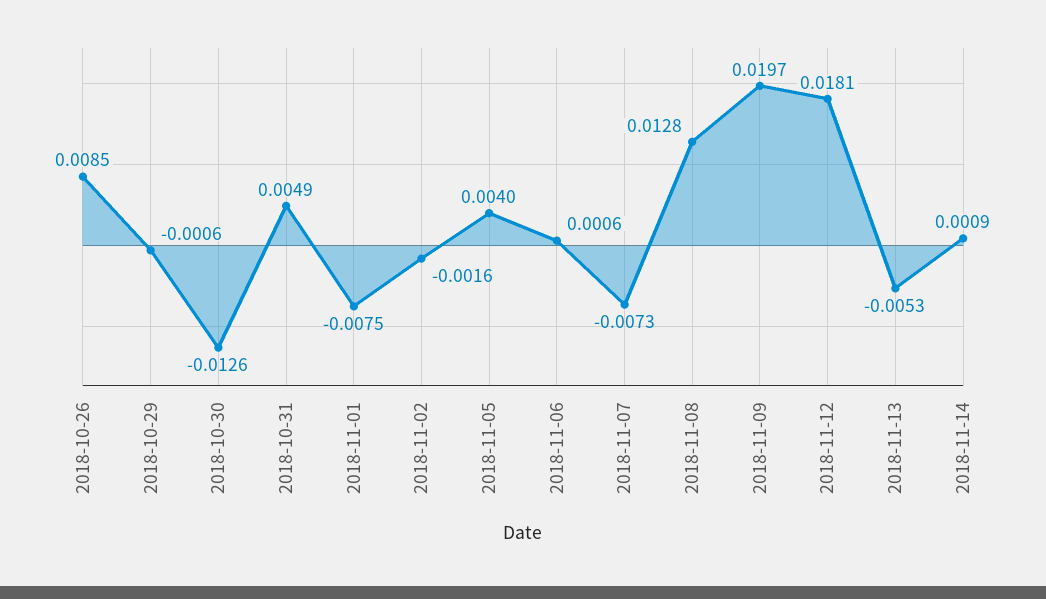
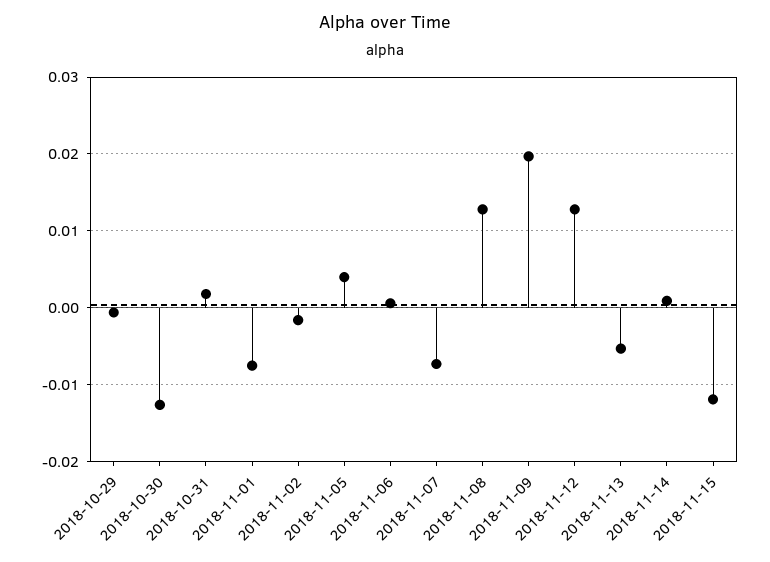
2018-10-26: 0.0085 -> none
2018-10-31: 0.0049 -> 0.002
2018-11-12: 0.0181 -> 0.013
2018-11-15: none -> -0.012

